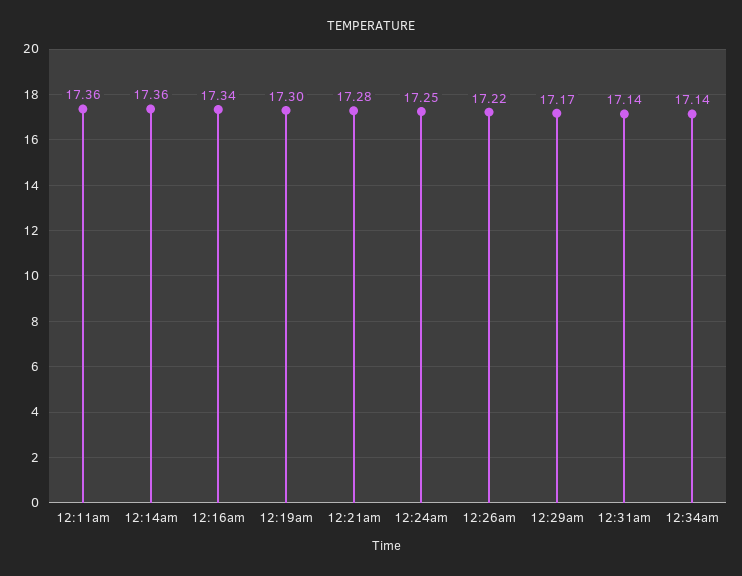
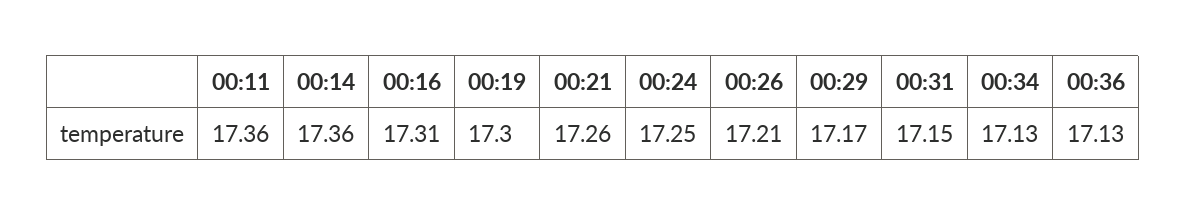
12:16am: 17.34 -> 17.31
12:21am: 17.28 -> 17.26
12:26am: 17.22 -> 17.21
12:31am: 17.14 -> 17.15
12:34am: 17.14 -> 17.13
00:36: none -> 17.13

